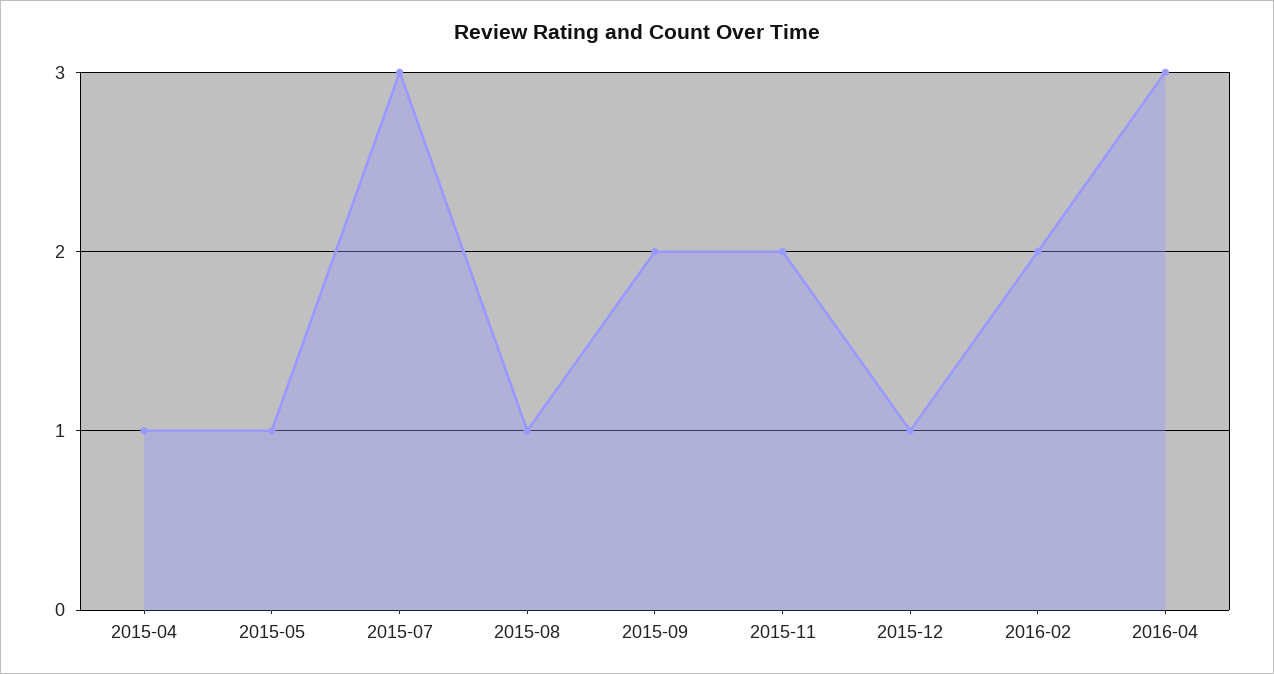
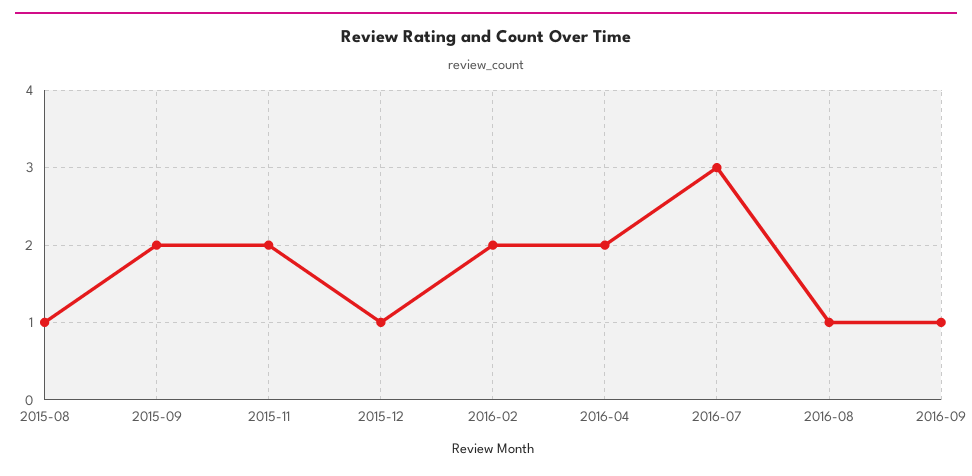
2015-04: 1 -> none
2015-05: 1 -> none
2015-07: 3 -> none
2016-04: 3 -> 2
2016-07: none -> 3
2016-08: none -> 1
2016-09: none -> 1

